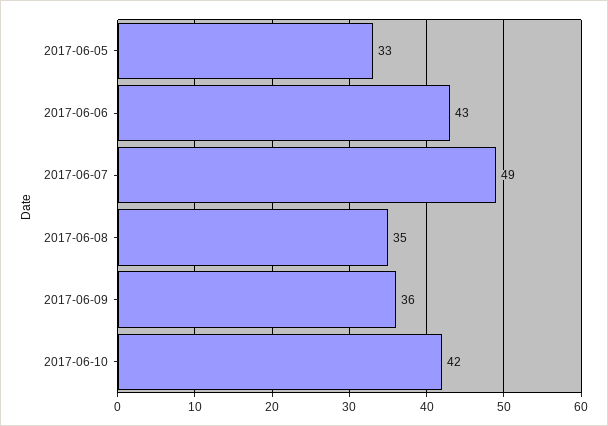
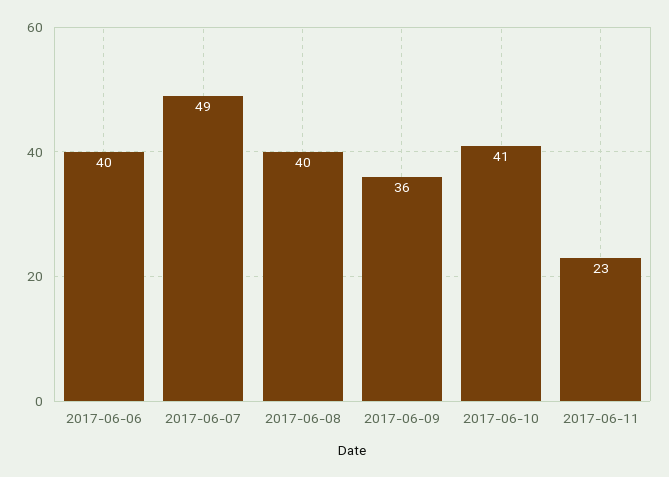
2017-06-05: 33 -> none
2017-06-06: 43 -> 40
2017-06-08: 35 -> 40
2017-06-10: 42 -> 41
2017-06-11: none -> 23

